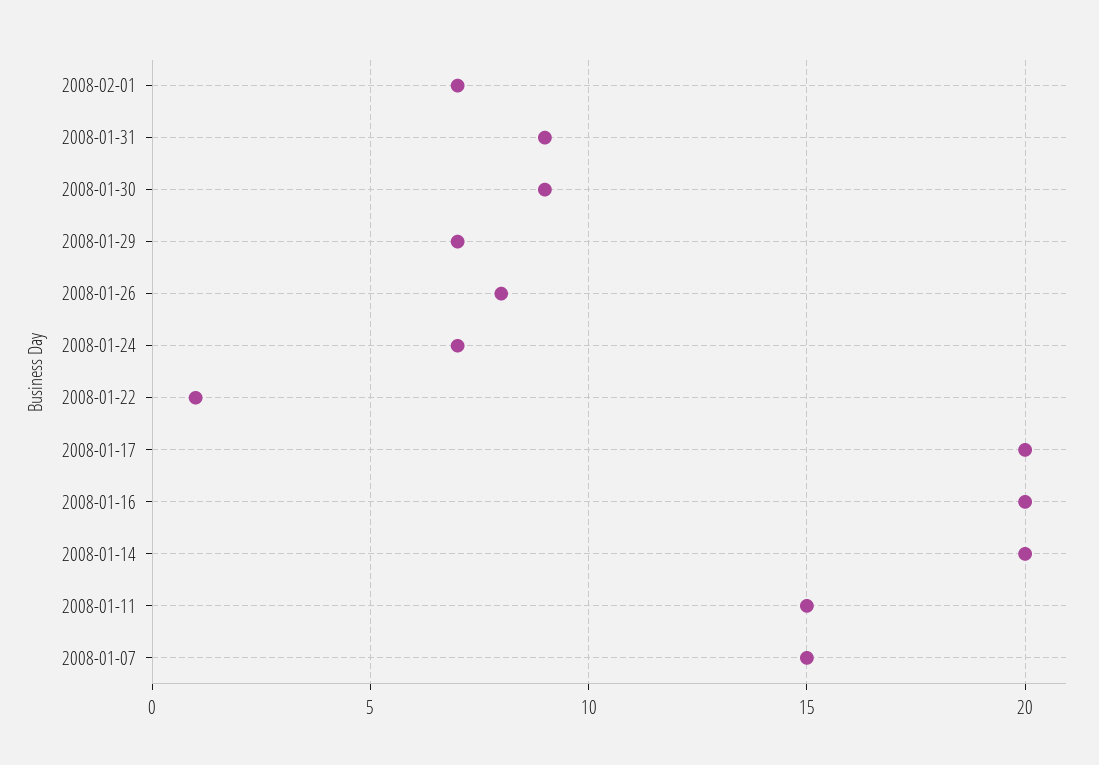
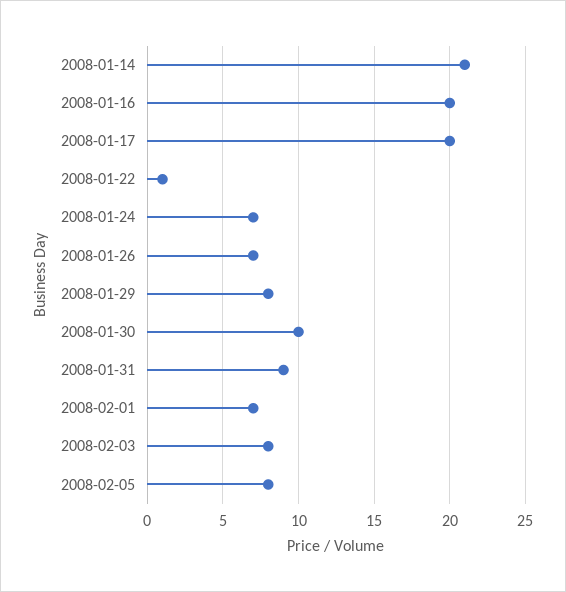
2008-01-30: 9 -> 10
2008-01-29: 7 -> 8
2008-01-26: 8 -> 7
2008-01-14: 20 -> 21
2008-01-11: 15 -> none
2008-01-07: 15 -> none
2008-02-03: none -> 8
2008-02-05: none -> 8

